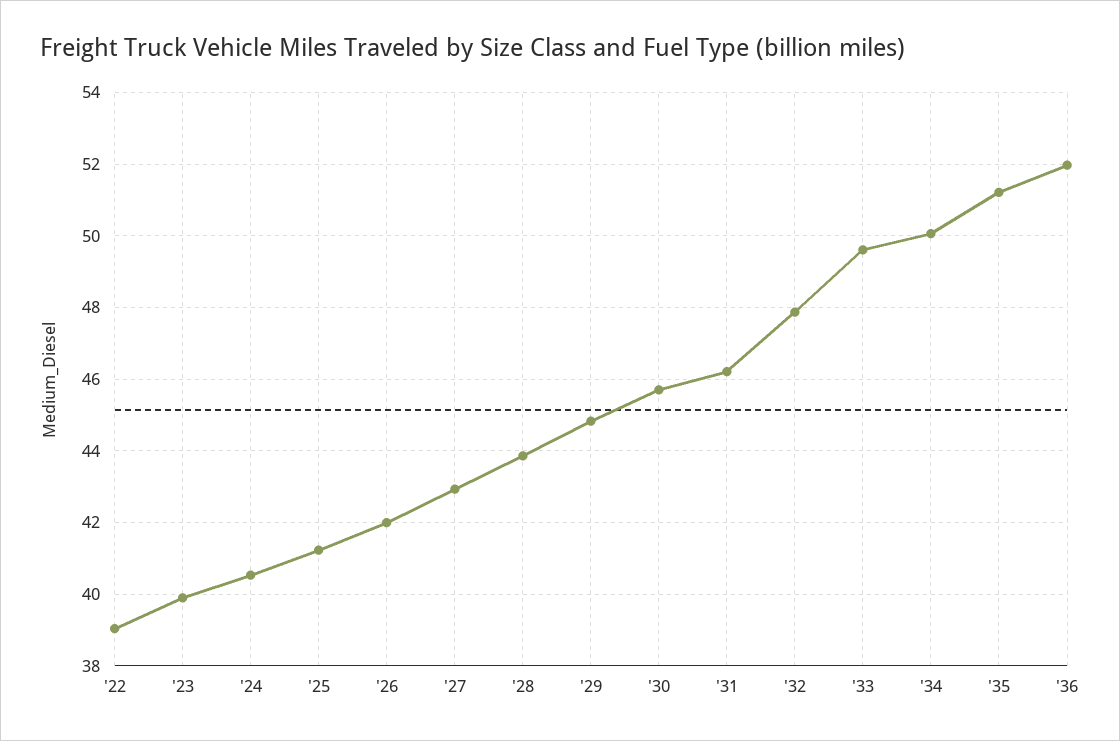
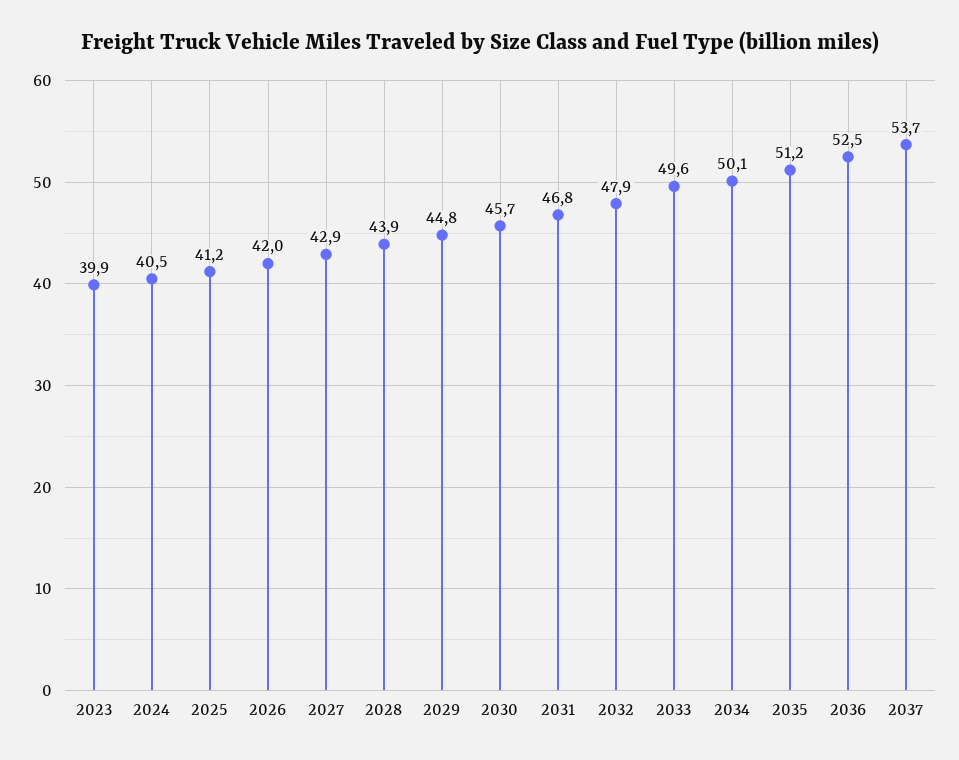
'22: 39 -> none
'31: 46.2 -> 46.8
'36: 52 -> 52.5
2037: none -> 53.7

